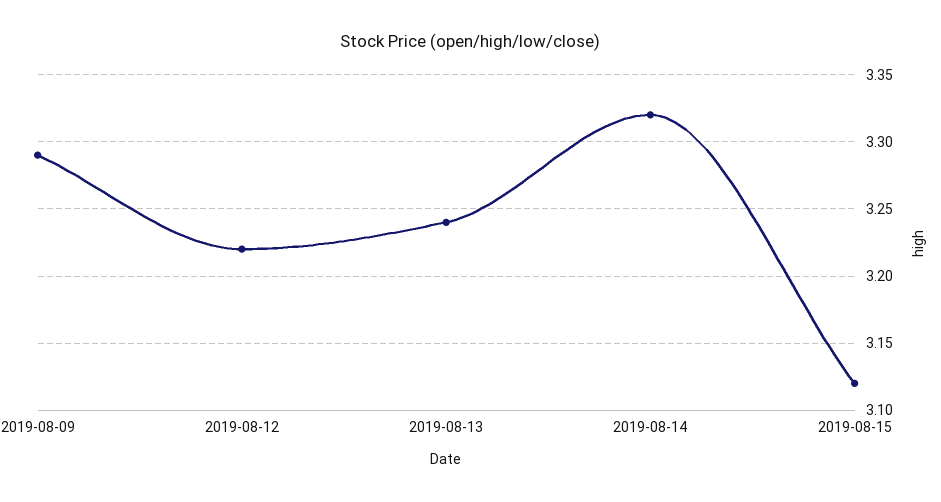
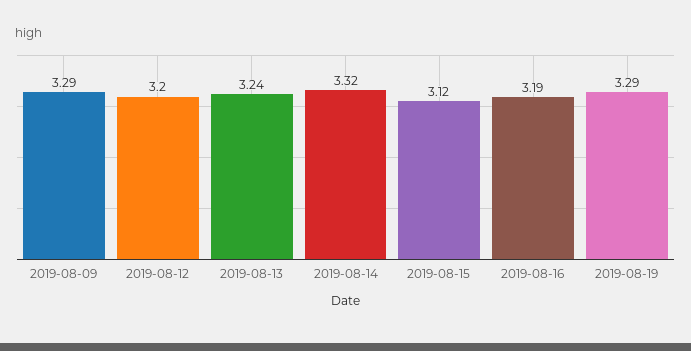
2019-08-12: 3.22 -> 3.2
2019-08-16: none -> 3.19
2019-08-19: none -> 3.29

